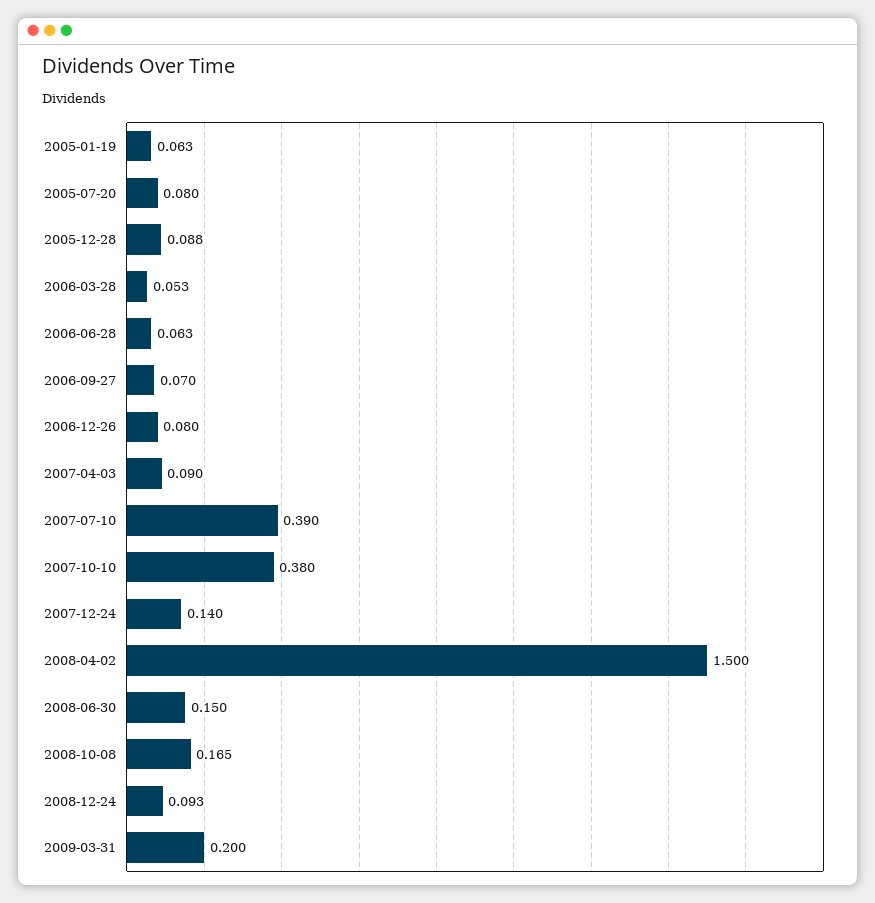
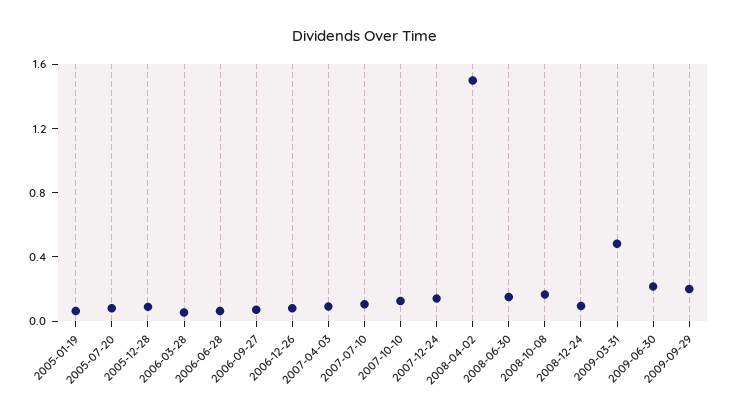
2007-07-10: 0.39 -> 0.1
2007-10-10: 0.38 -> 0.1
2009-03-31: 0.2 -> 0.5
2009-06-30: none -> 0.2
2009-09-29: none -> 0.2

